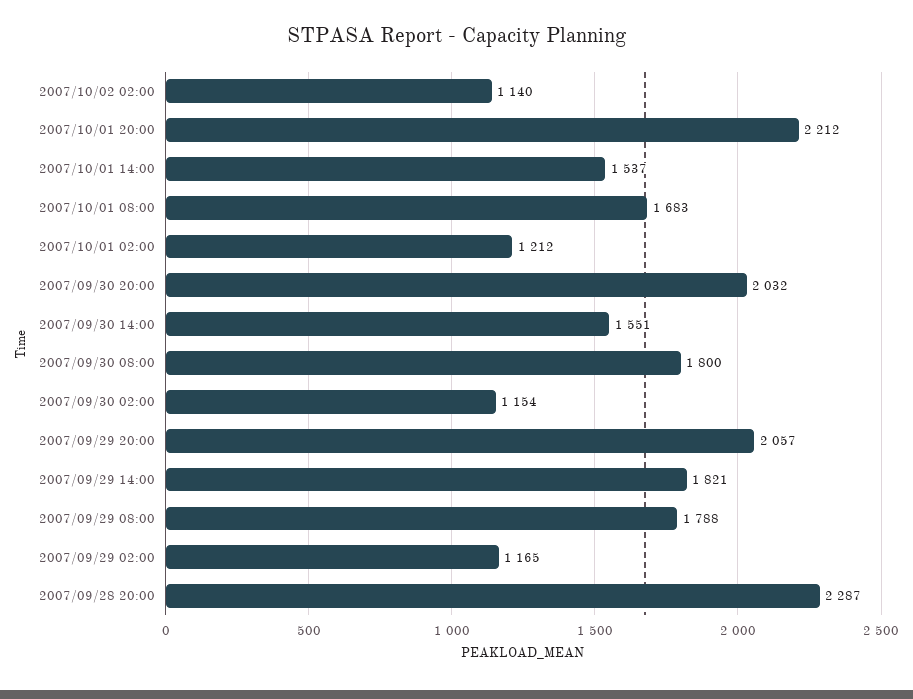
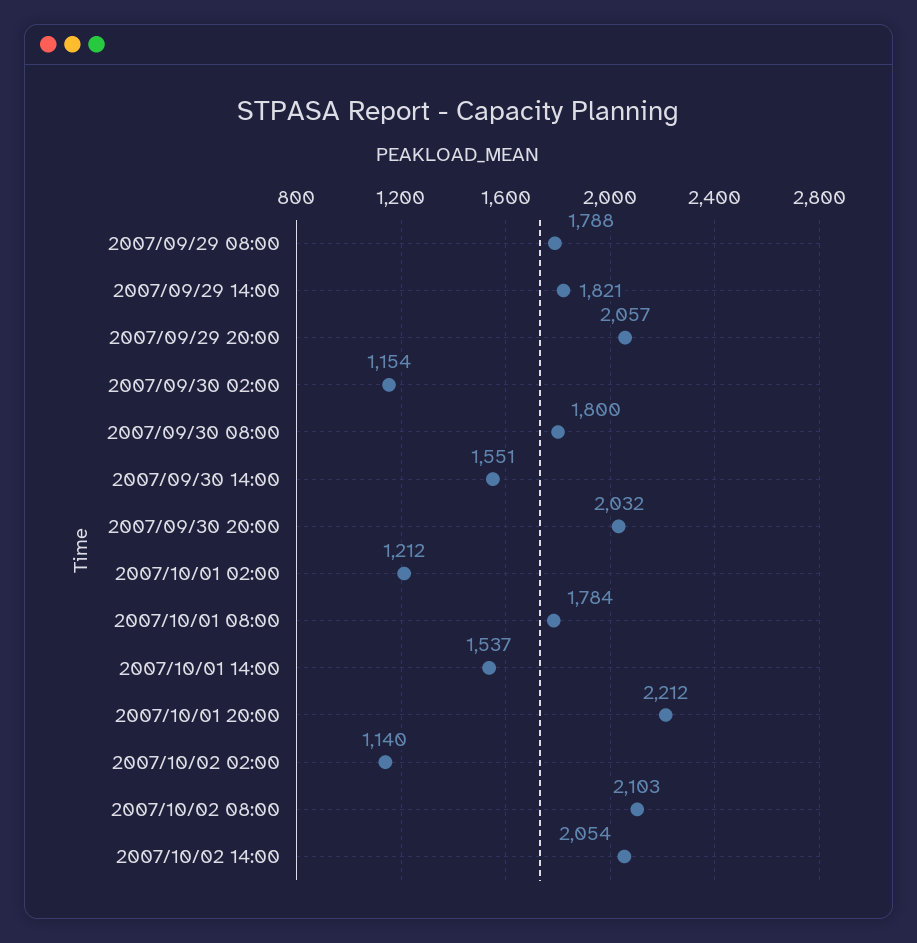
2007/10/01 08:00: 1683 -> 1784
2007/09/29 02:00: 1165 -> none
2007/09/28 20:00: 2287 -> none
2007/10/02 08:00: none -> 2103
2007/10/02 14:00: none -> 2054

